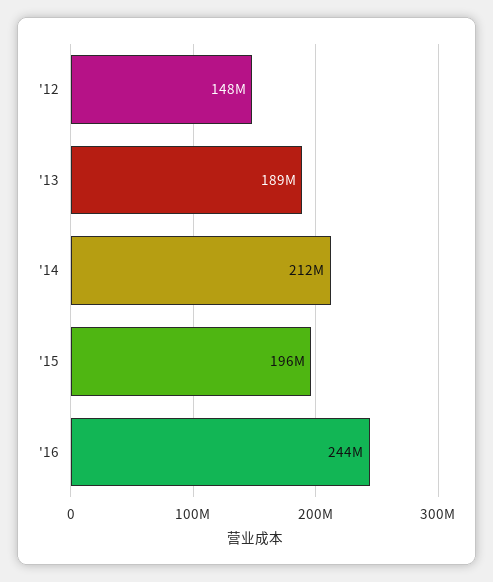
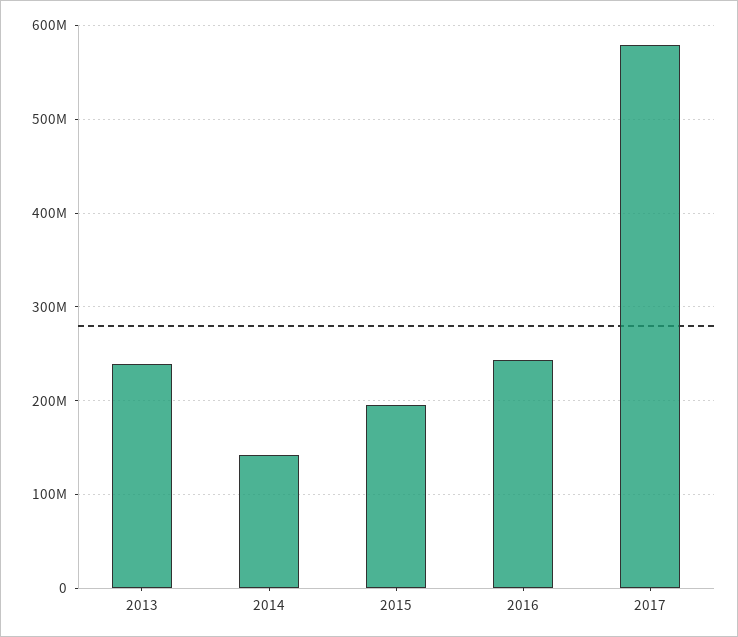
'12: 148000000 -> none
'13: 189000000 -> 240000000
'14: 212000000 -> 140000000
2017: none -> 580000000

